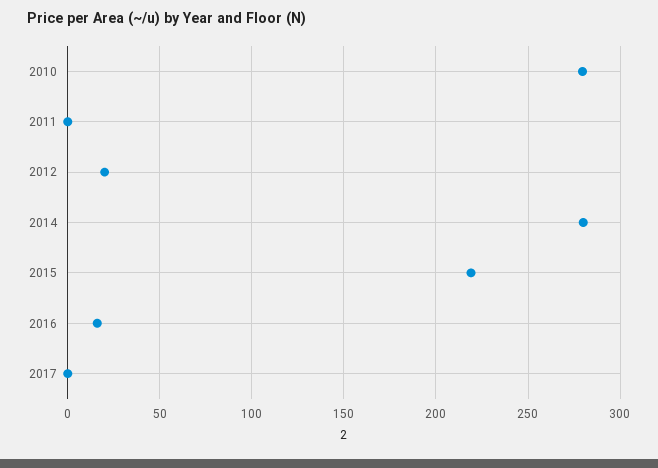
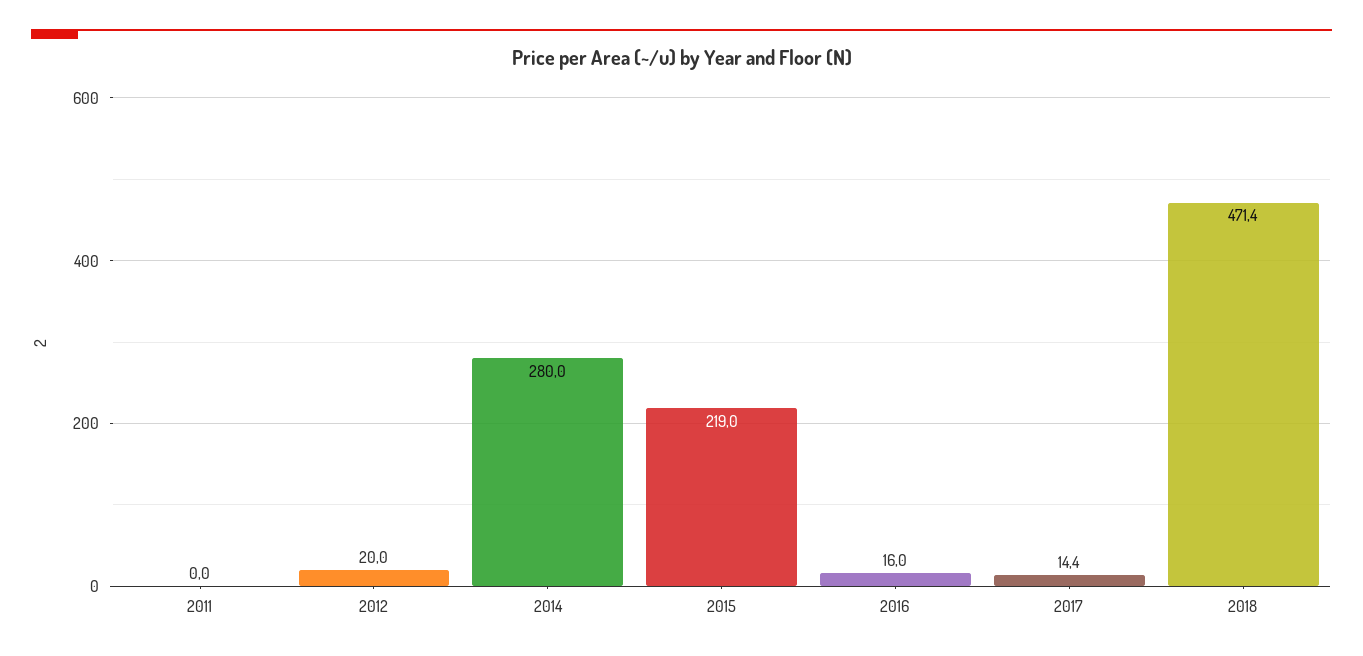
2010: 280 -> none
2017: 0 -> 14.4
2018: none -> 471.4

